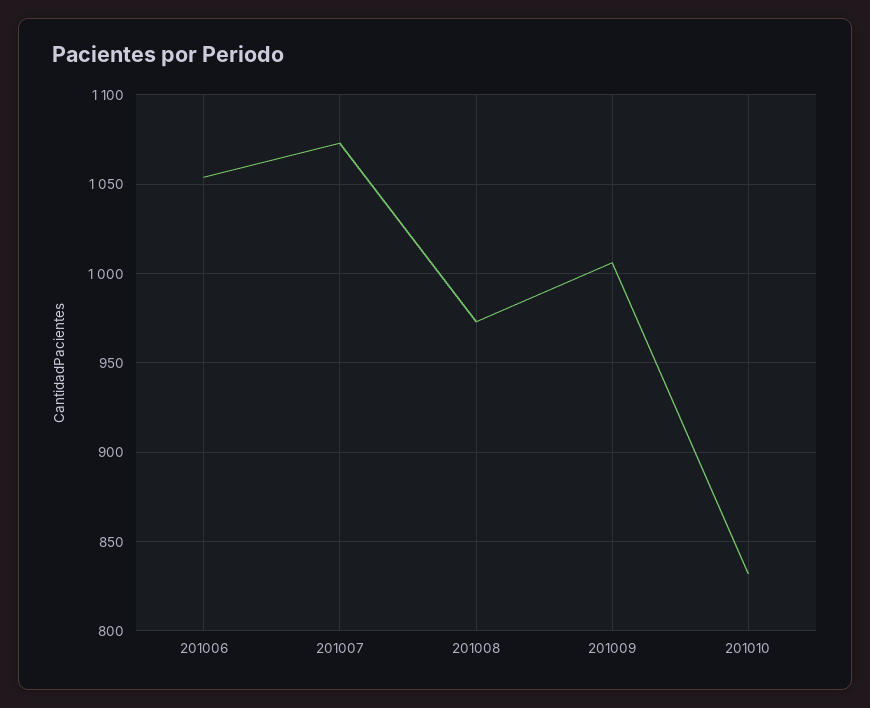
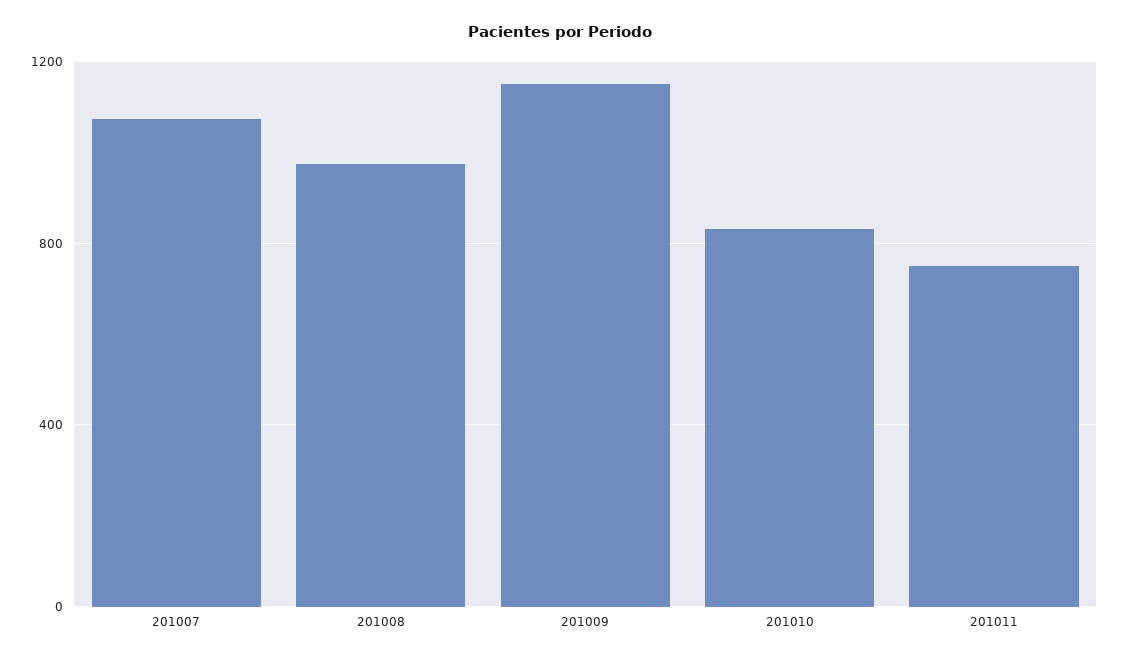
201006: 1055 -> none
201009: 1005 -> 1150
201011: none -> 750

